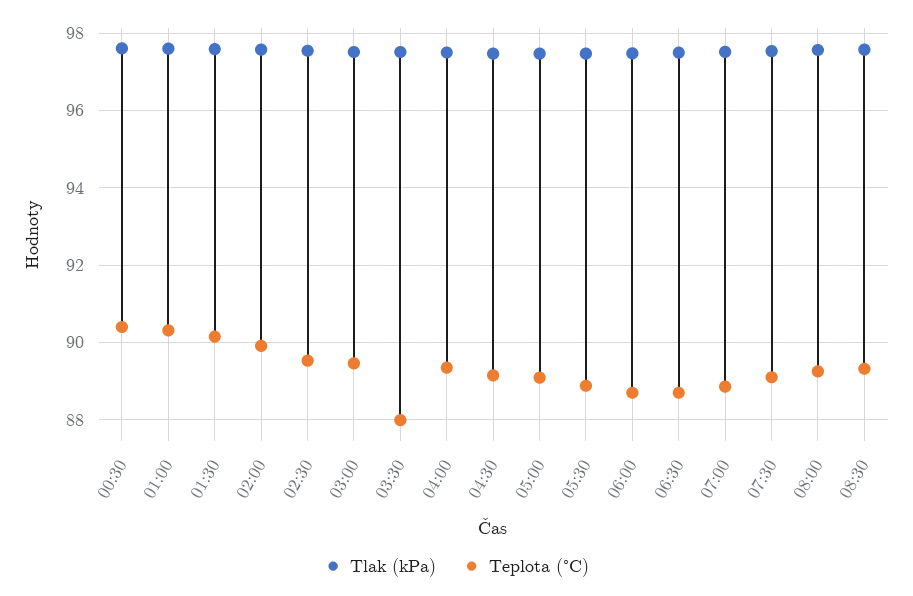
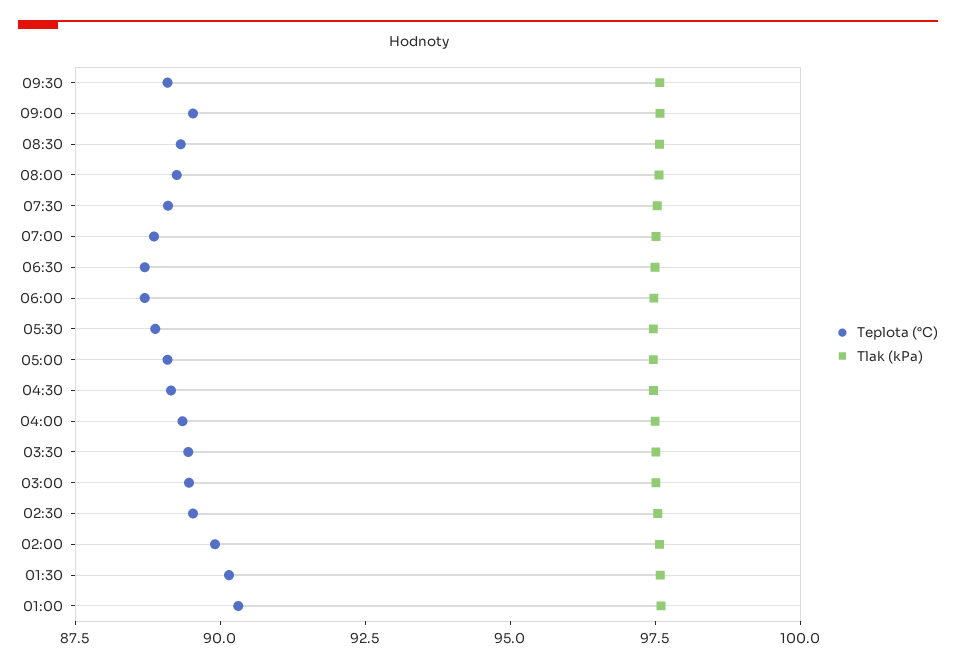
Tlak (kPa), 00:30: 97.6 -> none
Teplota (°C), 00:30: 90.4 -> none
Teplota (°C), 03:30: 88 -> 89.5
Teplota (°C), 09:30: none -> 89
Tlak (kPa), 09:30: none -> 97.5
Teplota (°C), 09:00: none -> 89.5
Tlak (kPa), 09:00: none -> 97.5

